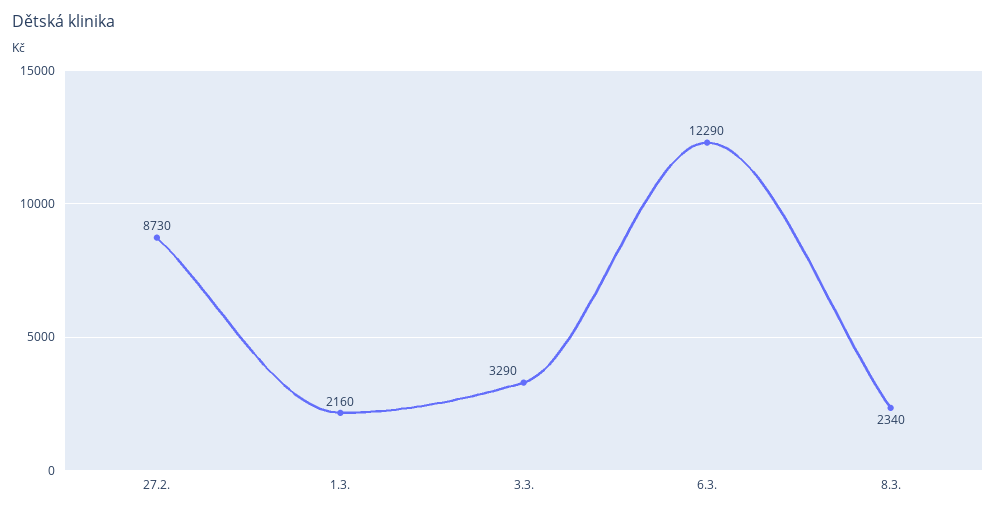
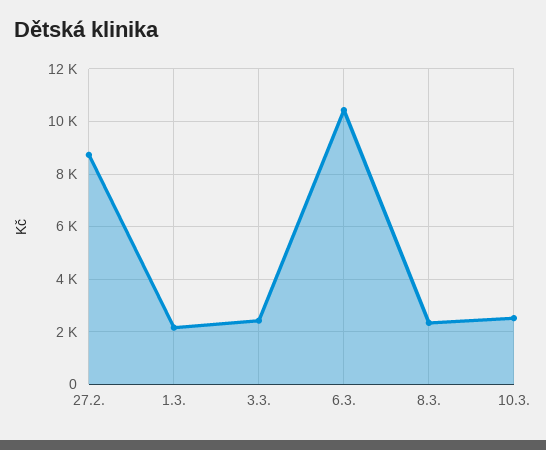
3.3.: 3290 -> 2500
6.3.: 12290 -> 10500
10.3.: none -> 2500

